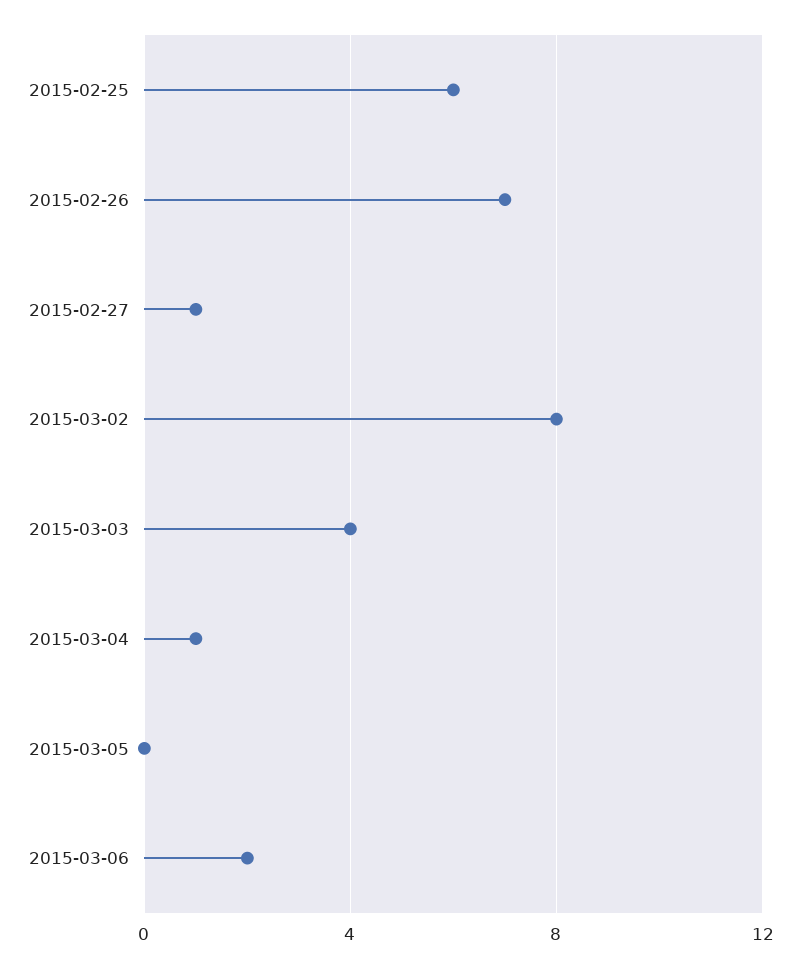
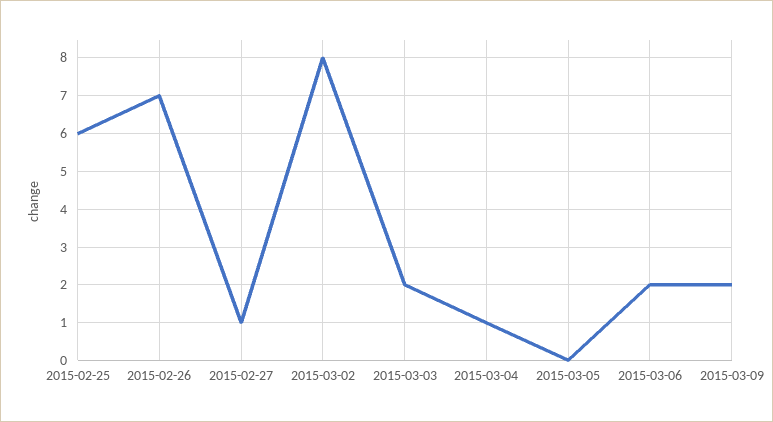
2015-03-03: 4 -> 2
2015-03-09: none -> 2

